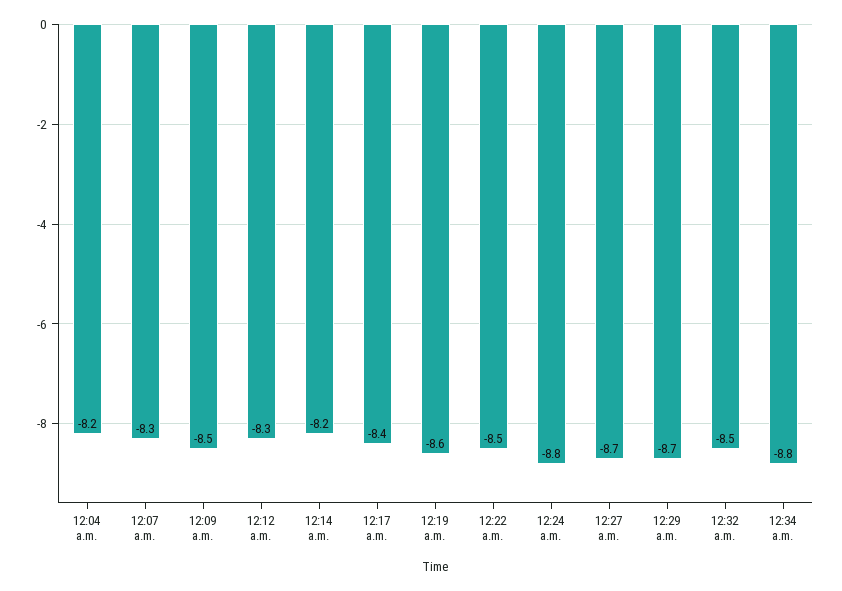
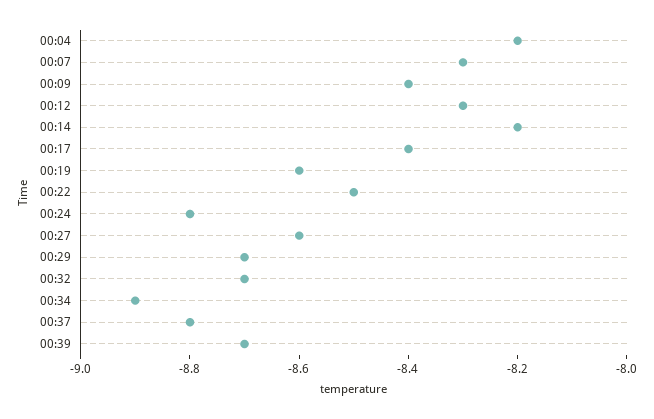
12:09 a.m.: -8.5 -> -8.4
12:27 a.m.: -8.7 -> -8.6
12:32 a.m.: -8.5 -> -8.7
12:34 a.m.: -8.8 -> -8.9
00:37: none -> -8.8
00:39: none -> -8.7

